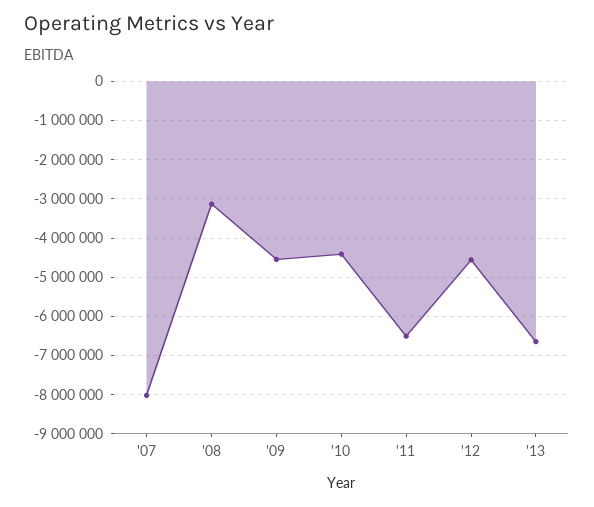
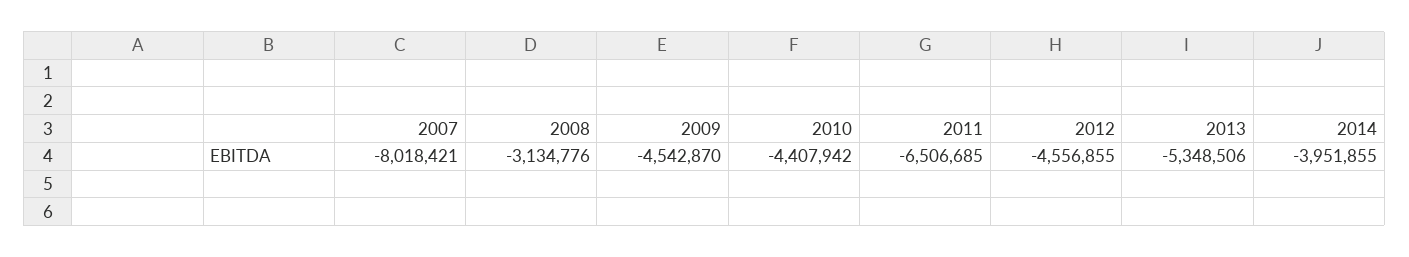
'13: -6600000 -> -5348506
2014: none -> -3951855

